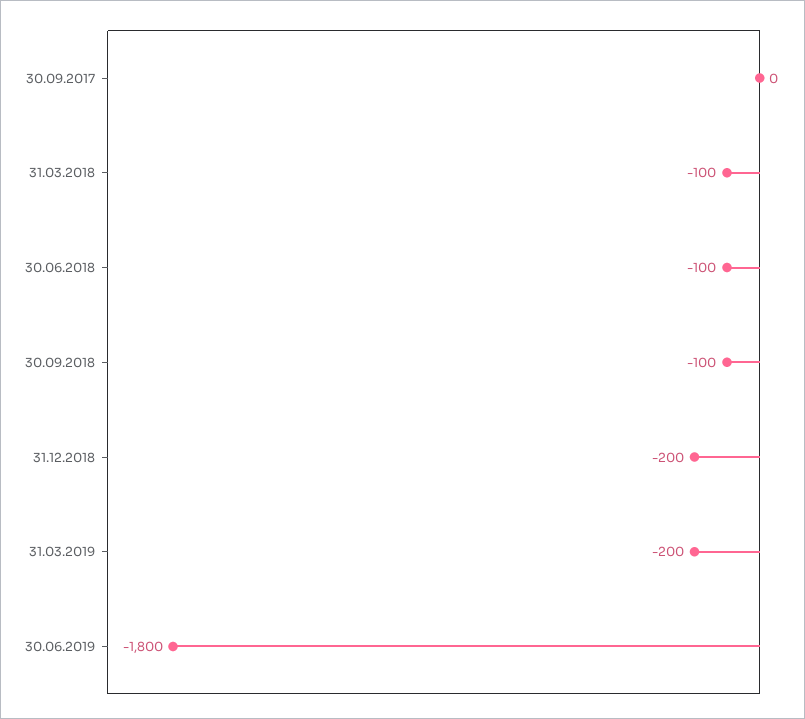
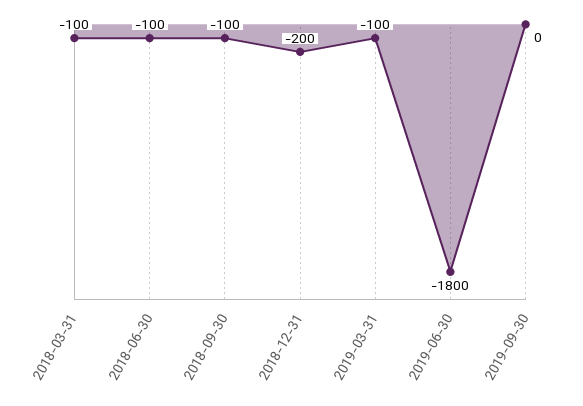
30.09.2017: 0 -> none
31.03.2019: -200 -> -100
2019-09-30: none -> 0

